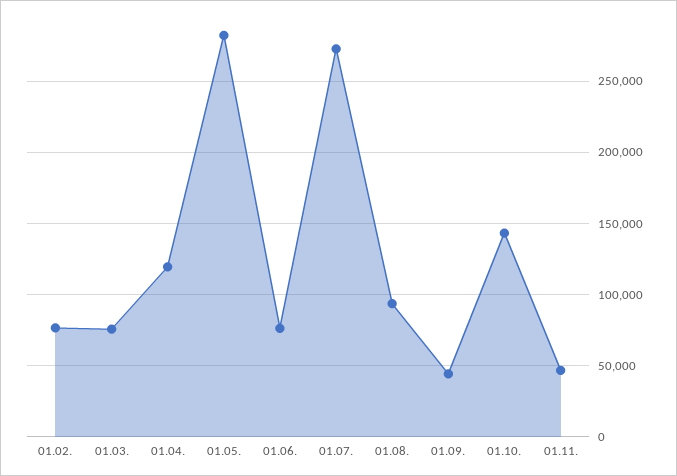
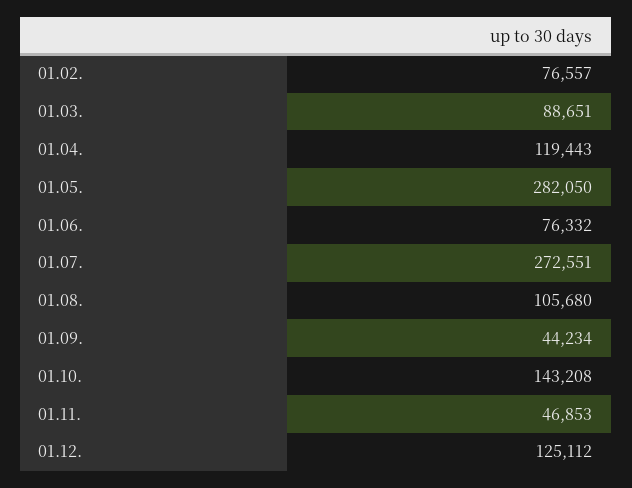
01.03.: 75000 -> 88651
01.08.: 95000 -> 105680
01.12.: none -> 125112

